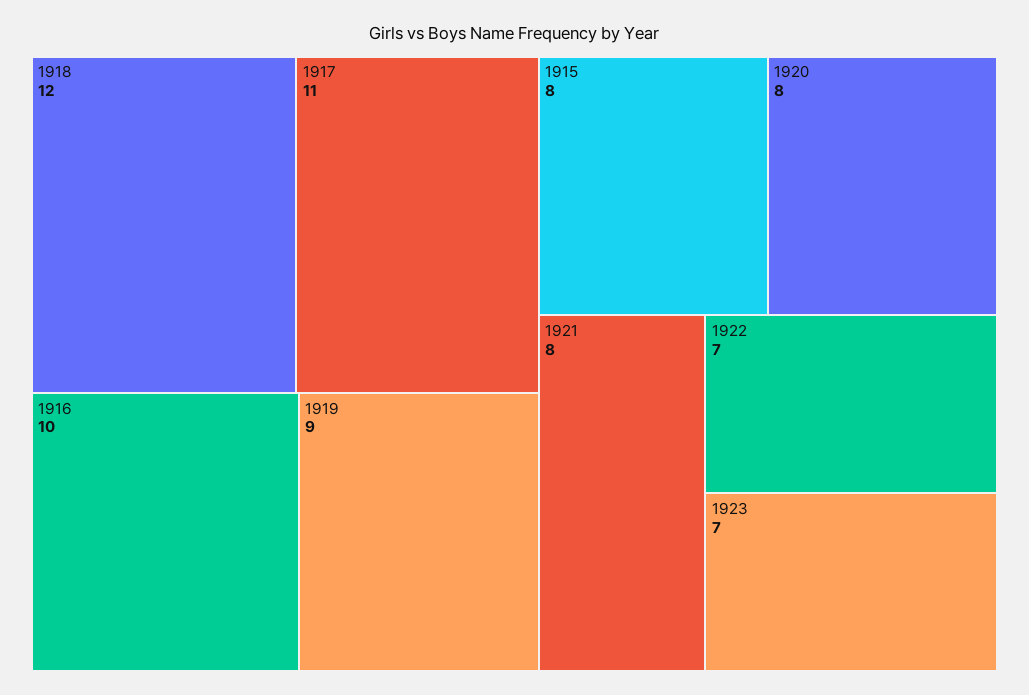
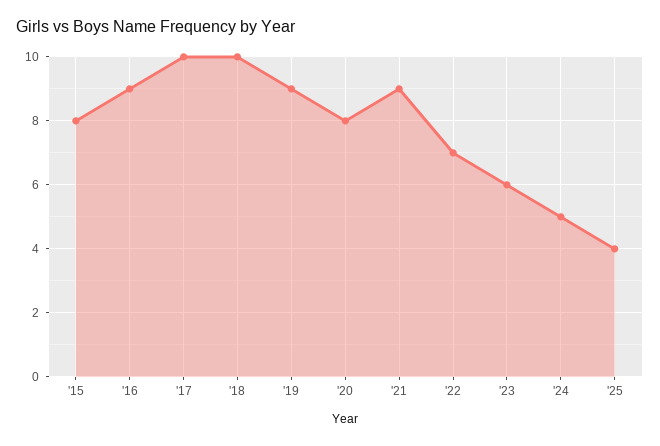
1918: 12 -> 10
1917: 11 -> 10
1916: 10 -> 9
1921: 8 -> 9
1923: 7 -> 6
'24: none -> 5
'25: none -> 4

